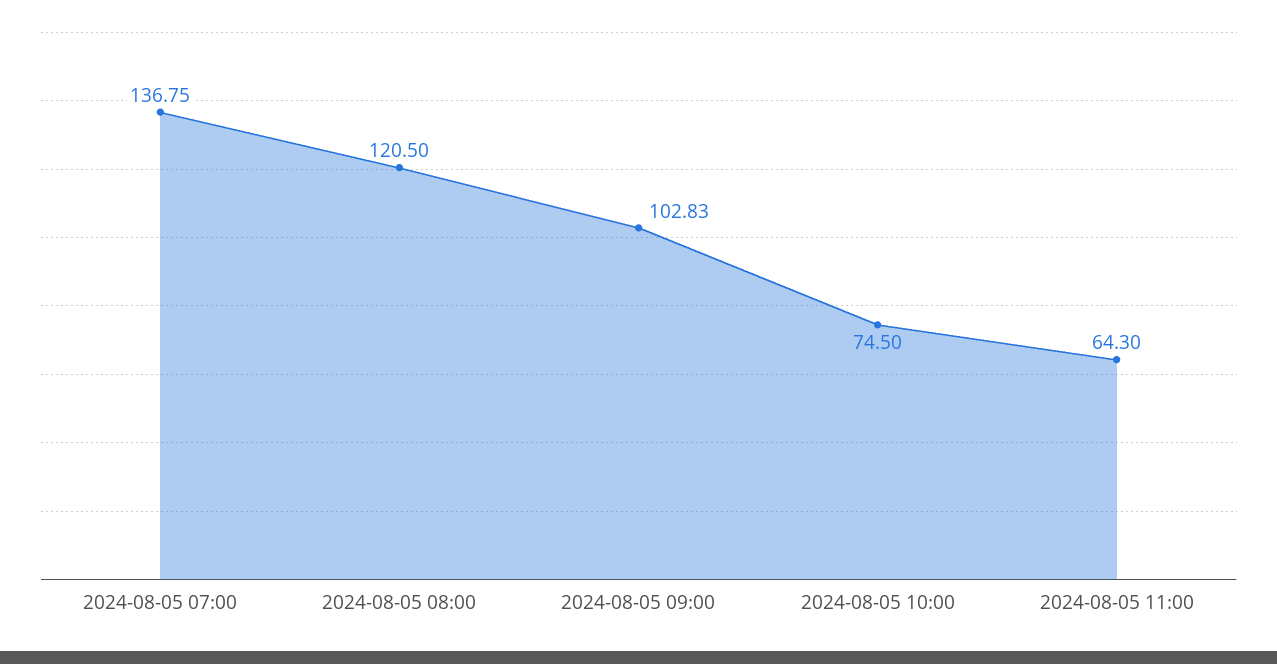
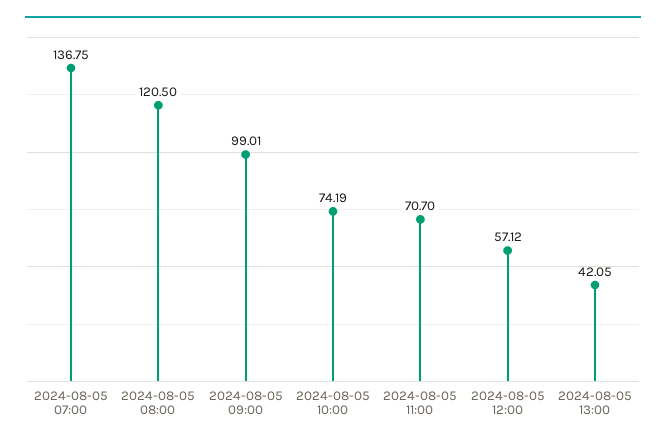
2024-08-05 09:00: 102.83 -> 99.01
2024-08-05 10:00: 74.5 -> 74.19
2024-08-05 11:00: 64.3 -> 70.7
2024-08-05 12:00: none -> 57.12
2024-08-05 13:00: none -> 42.05

